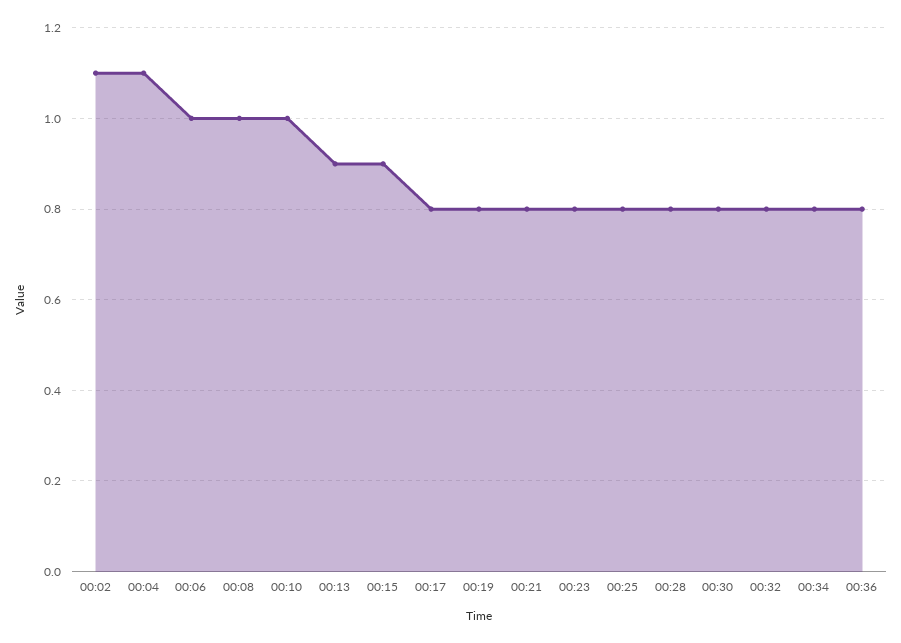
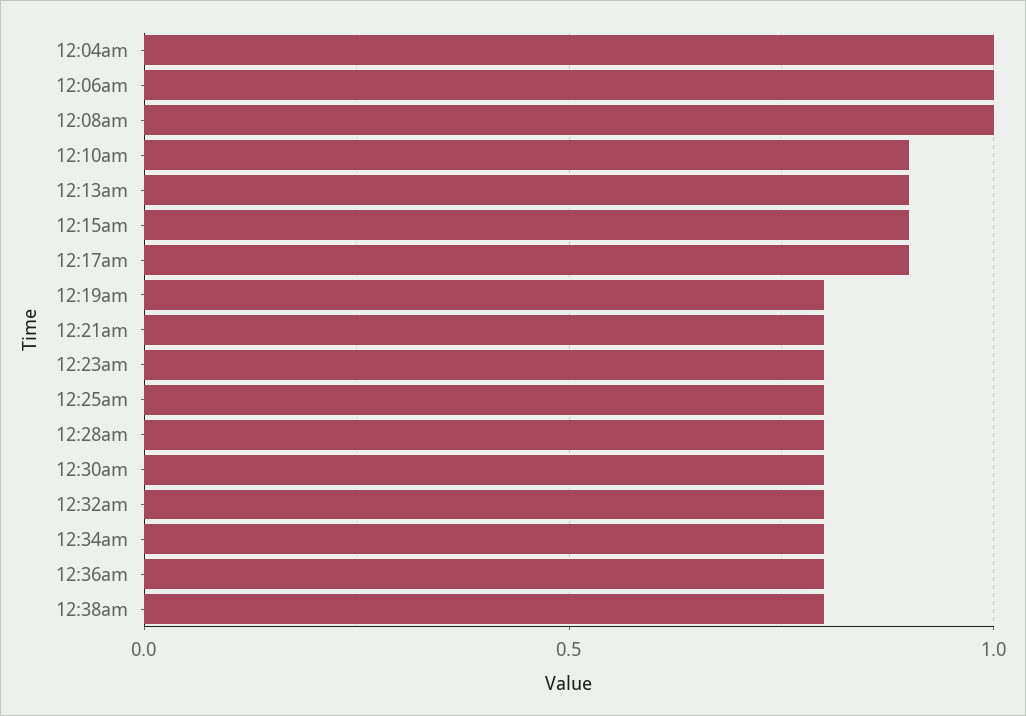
00:02: 1.1 -> none
00:04: 1.1 -> 1
00:10: 1 -> 0.9
00:17: 0.8 -> 0.9
12:38am: none -> 0.8

